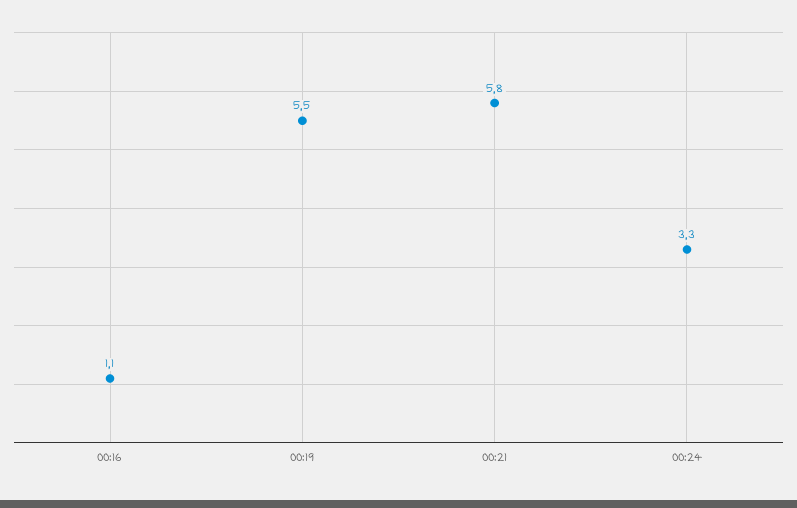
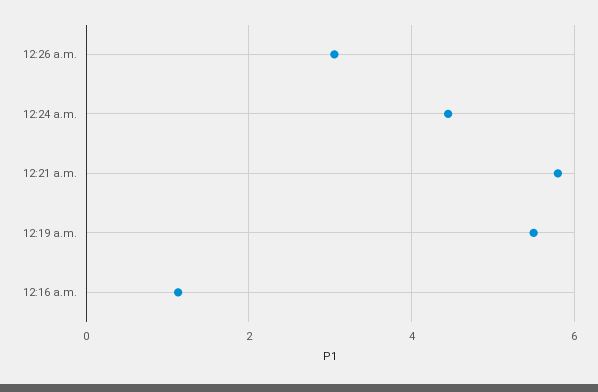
00:24: 3.3 -> 4.4
12:26 a.m.: none -> 3

